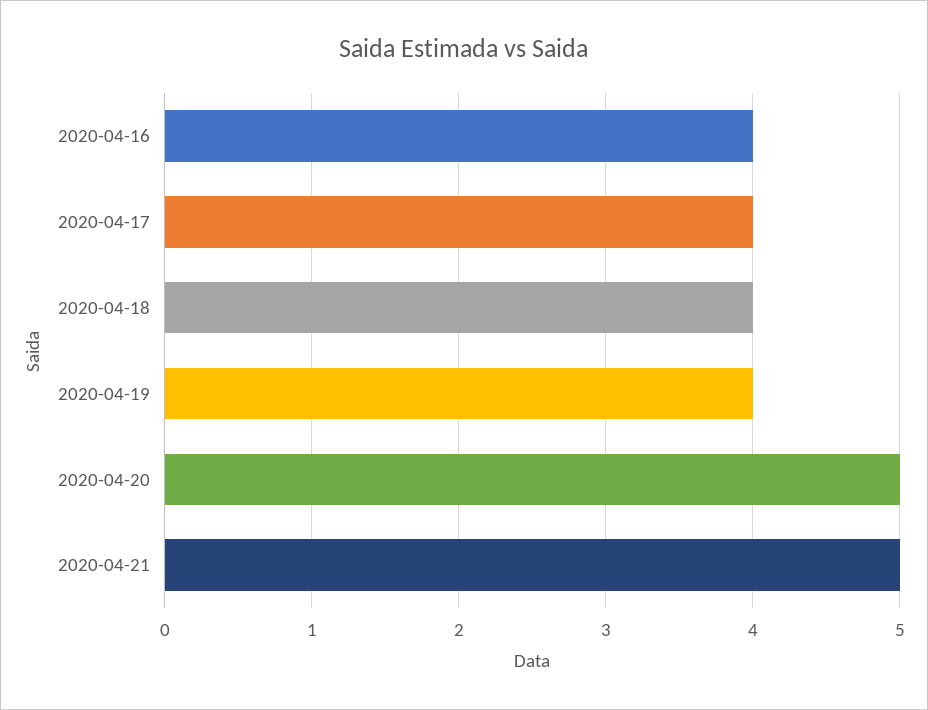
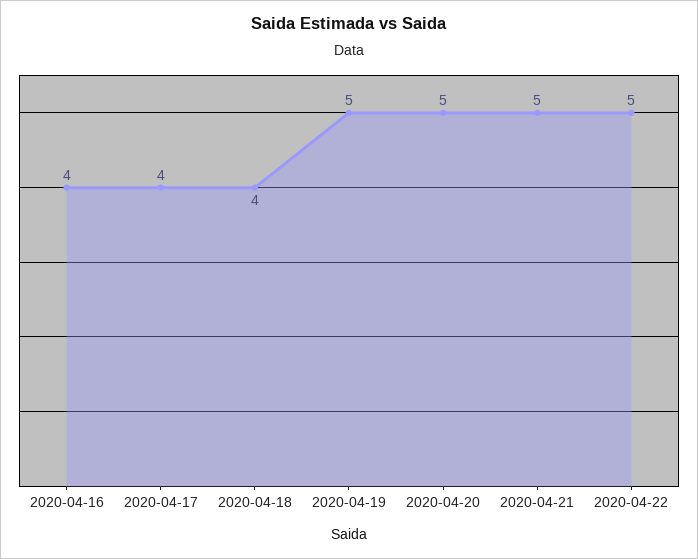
2020-04-19: 4 -> 5
2020-04-22: none -> 5

